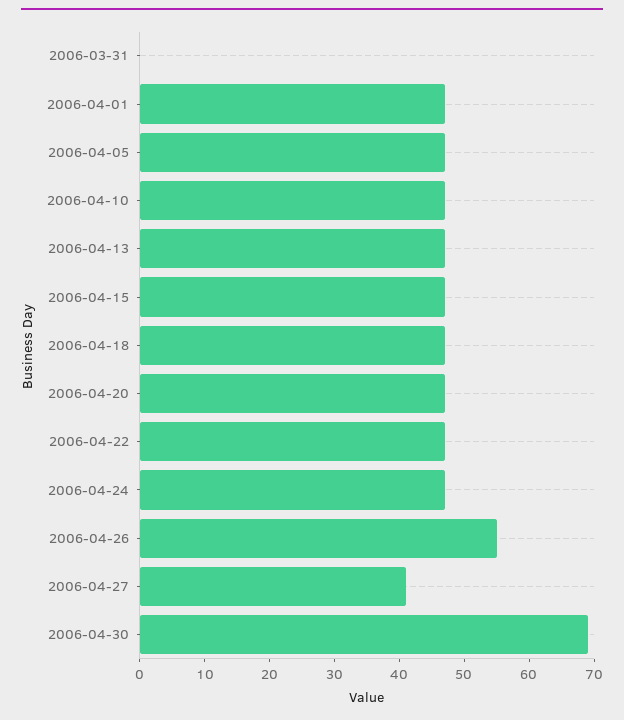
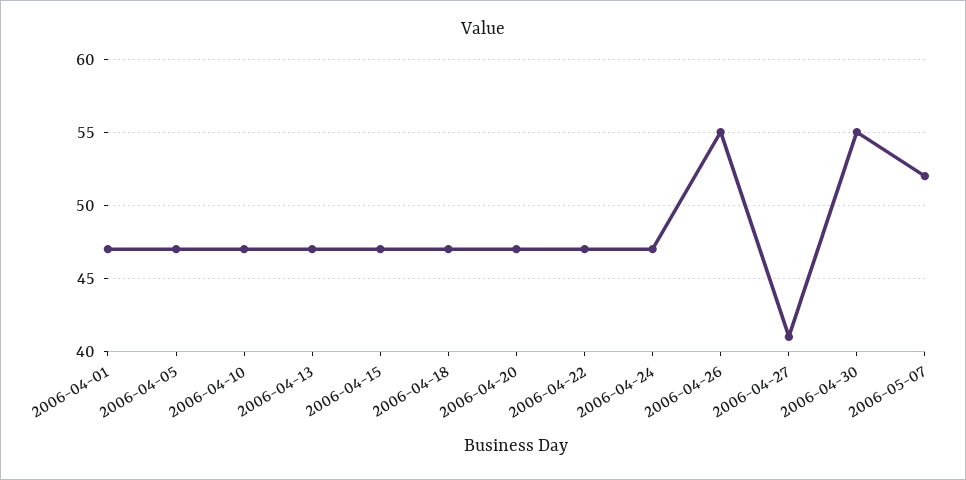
2006-03-31: 0 -> none
2006-04-30: 70 -> 55
2006-05-07: none -> 52

